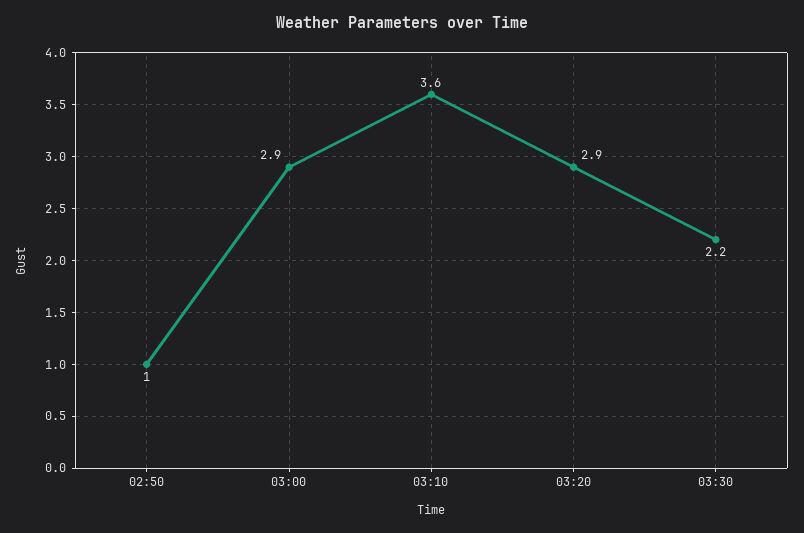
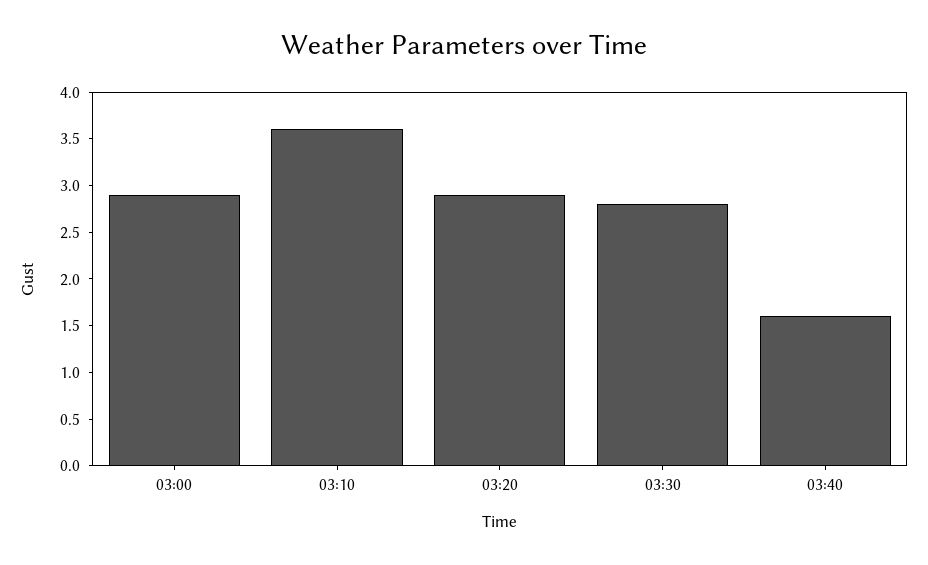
02:50: 1 -> none
03:30: 2.2 -> 2.8
03:40: none -> 1.6

